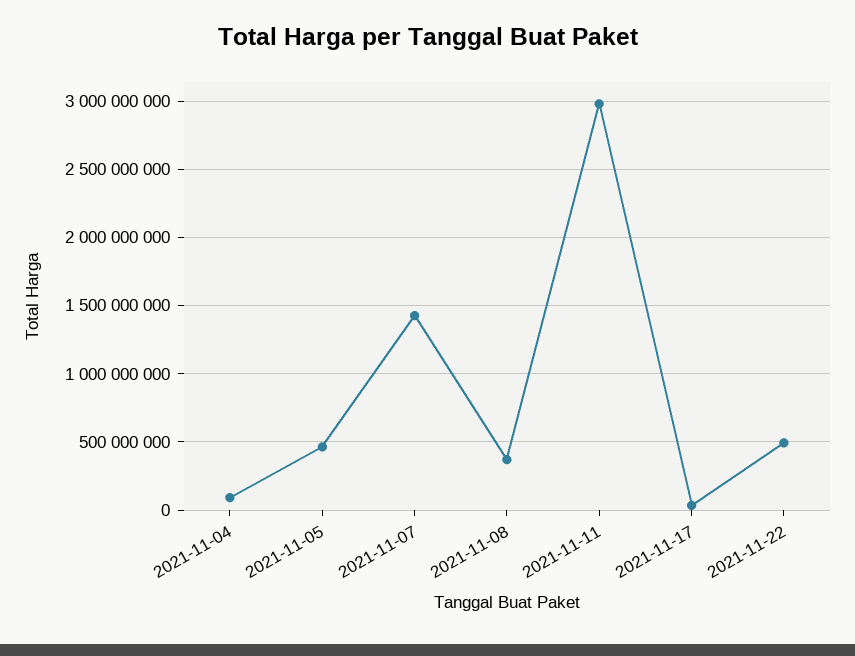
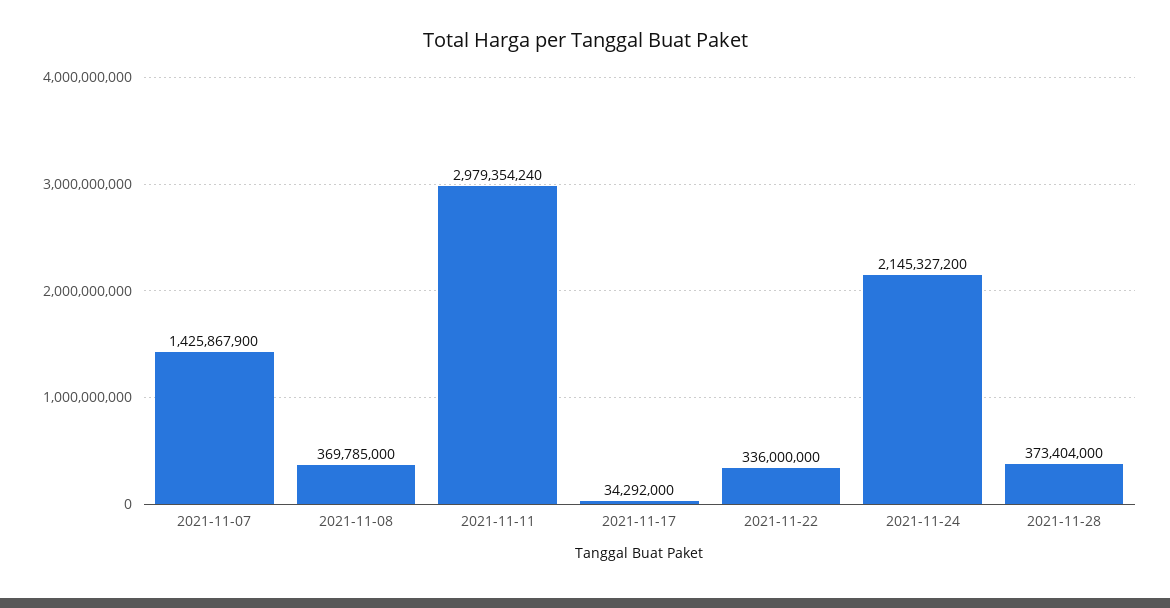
2021-11-04: 100000000 -> none
2021-11-05: 450000000 -> none
2021-11-22: 500000000 -> 336000000
2021-11-24: none -> 2145327200
2021-11-28: none -> 373404000

